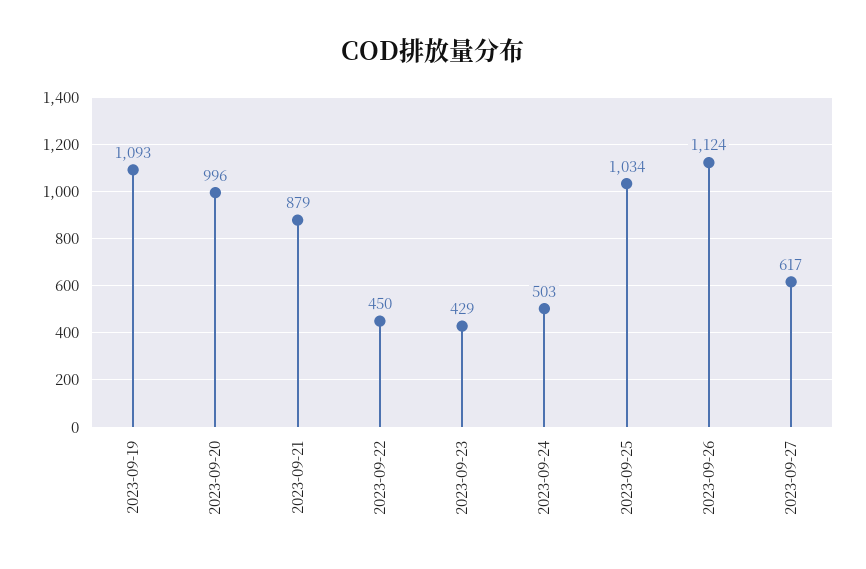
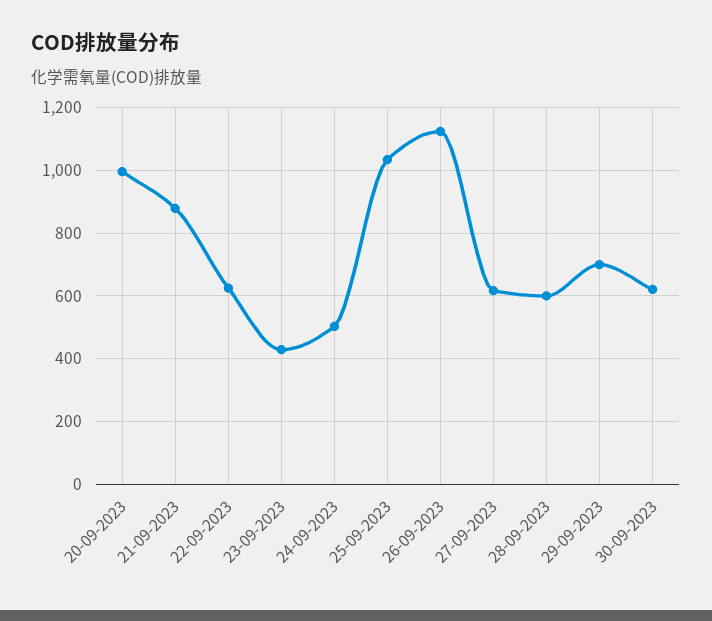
2023-09-19: 1093 -> none
2023-09-22: 450 -> 620
28-09-2023: none -> 600
29-09-2023: none -> 700
30-09-2023: none -> 620

